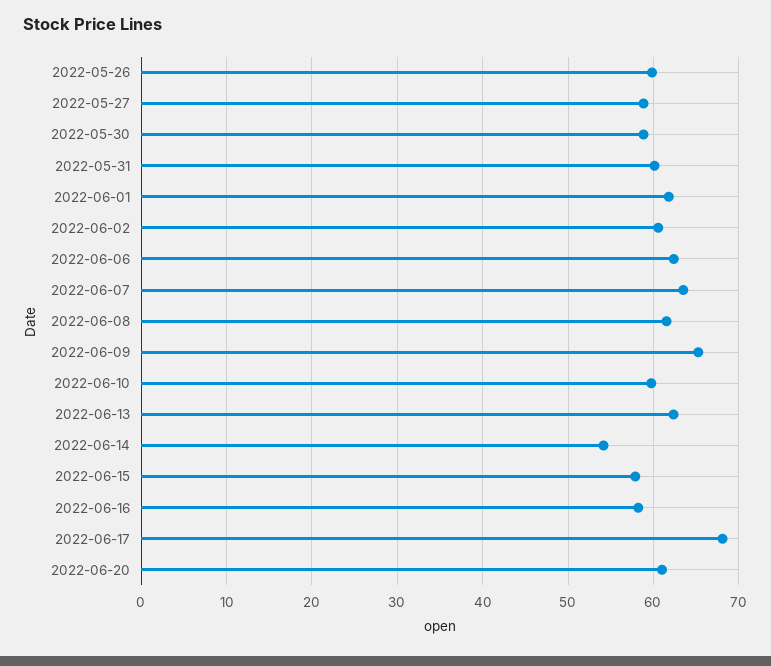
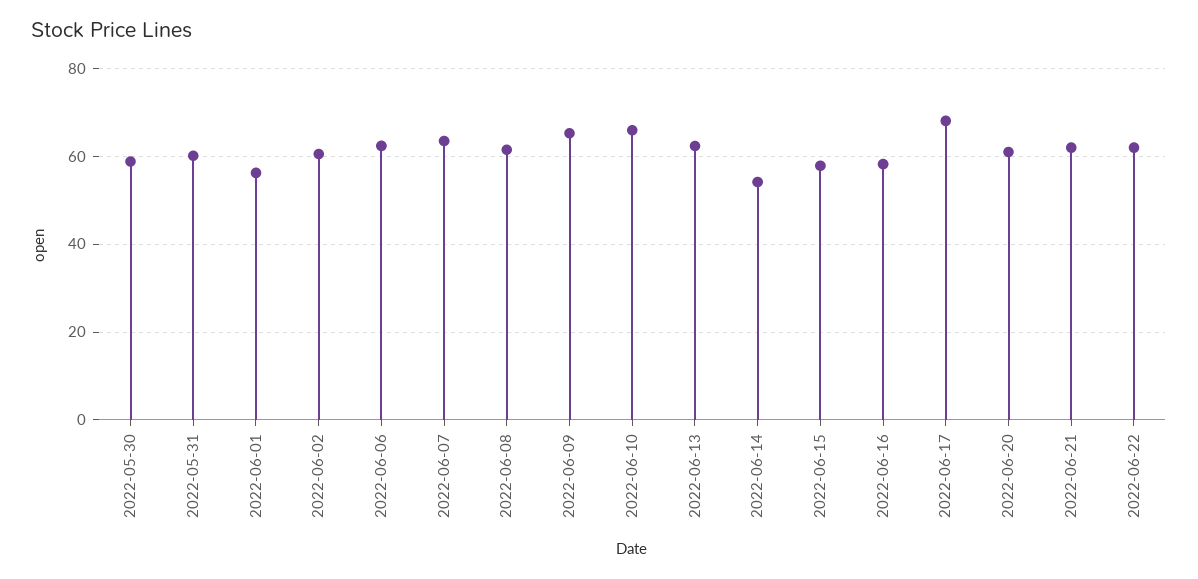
2022-05-26: 60 -> none
2022-05-27: 59 -> none
2022-06-01: 62 -> 56
2022-06-10: 60 -> 66
2022-06-21: none -> 62
2022-06-22: none -> 62

